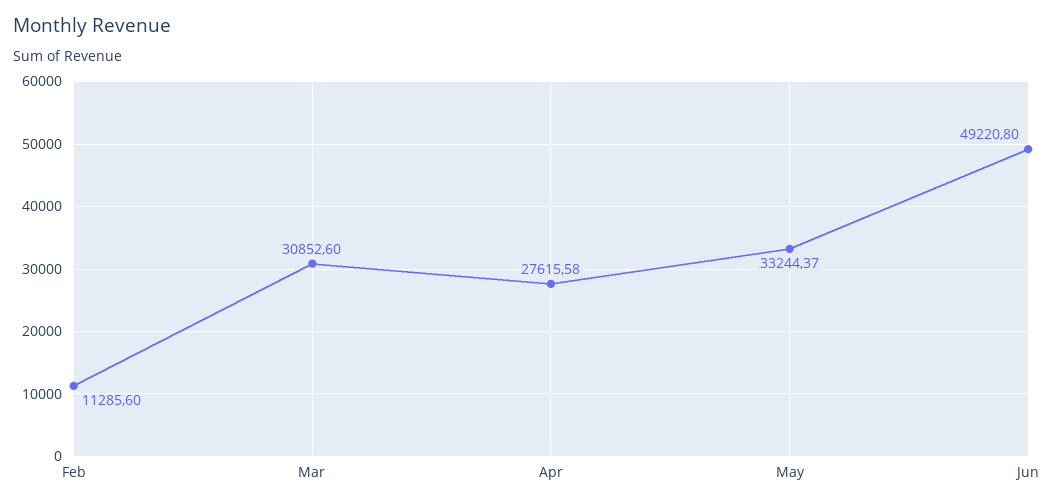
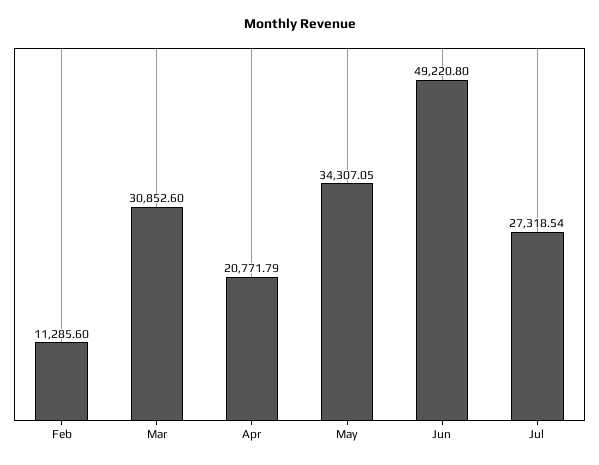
Apr: 27615.58 -> 20771.79
May: 33244.37 -> 34307.05
Jul: none -> 27318.54

